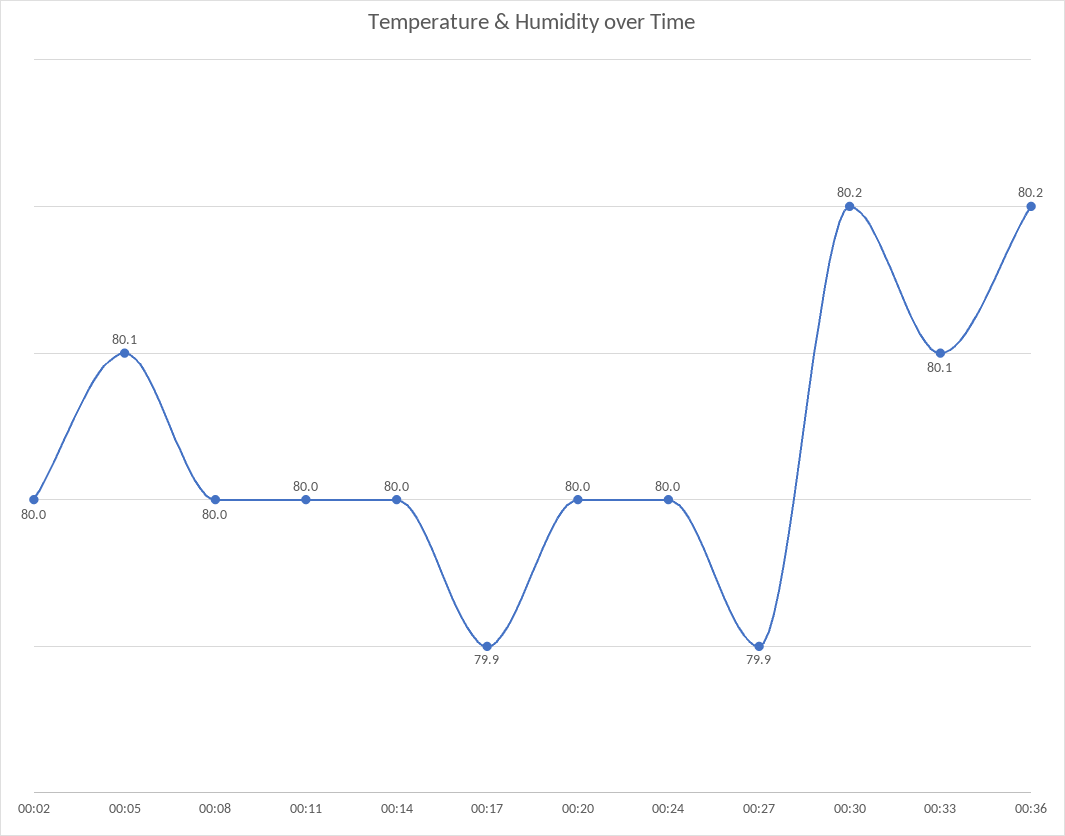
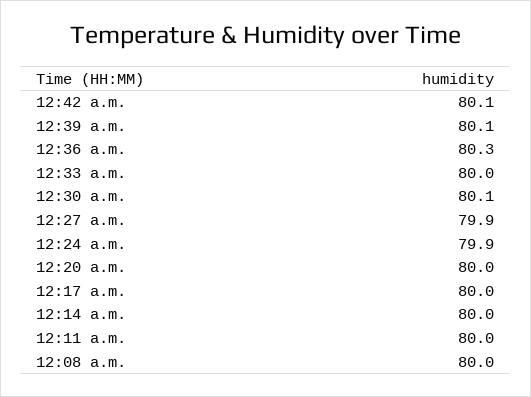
00:02: 80 -> none
00:05: 80.1 -> none
00:17: 79.9 -> 80
00:24: 80 -> 79.9
00:30: 80.2 -> 80.1
00:33: 80.1 -> 80
00:36: 80.2 -> 80.3
12:42 a.m.: none -> 80.1
12:39 a.m.: none -> 80.1

